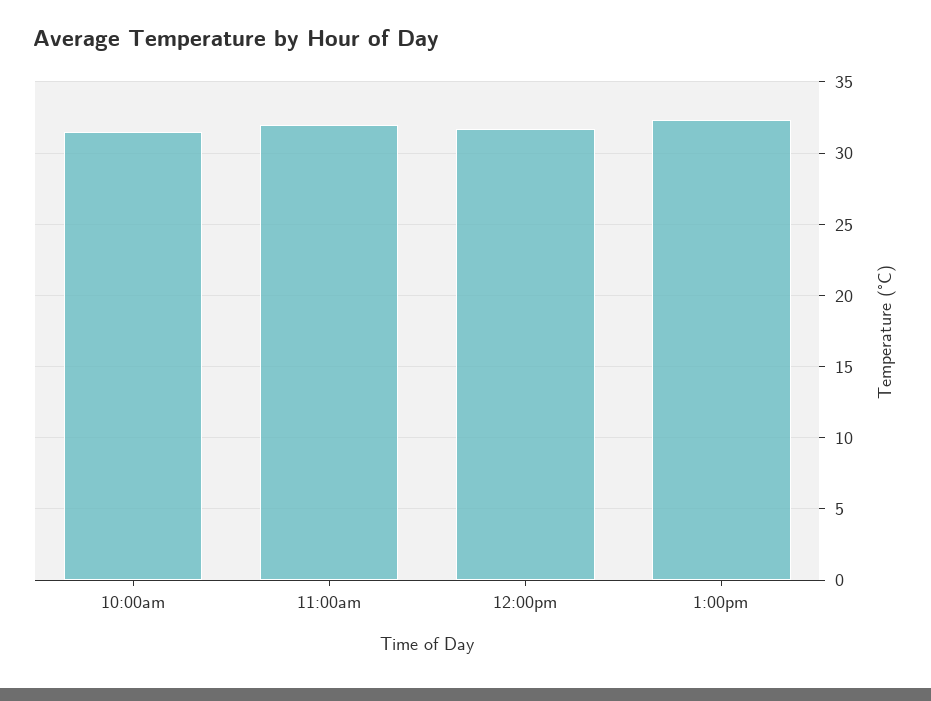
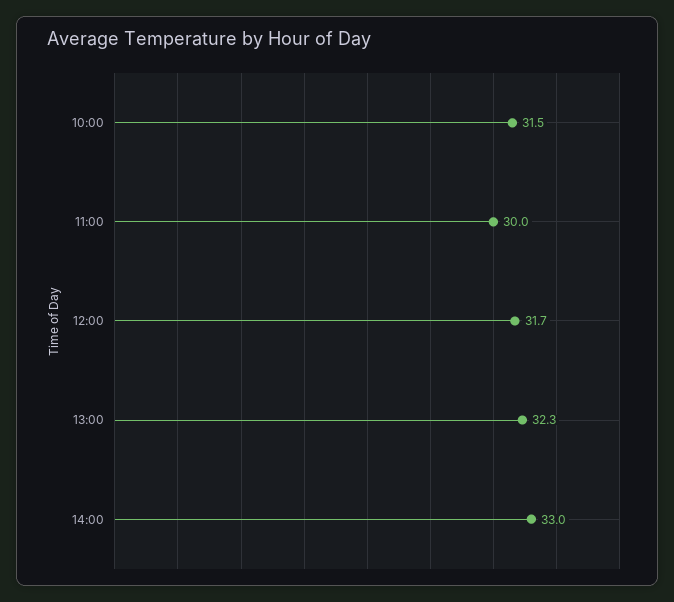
11:00am: 32 -> 30
14:00: none -> 33

